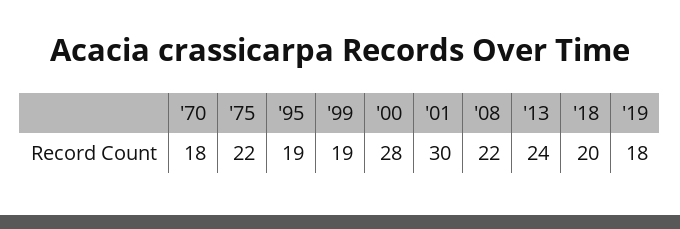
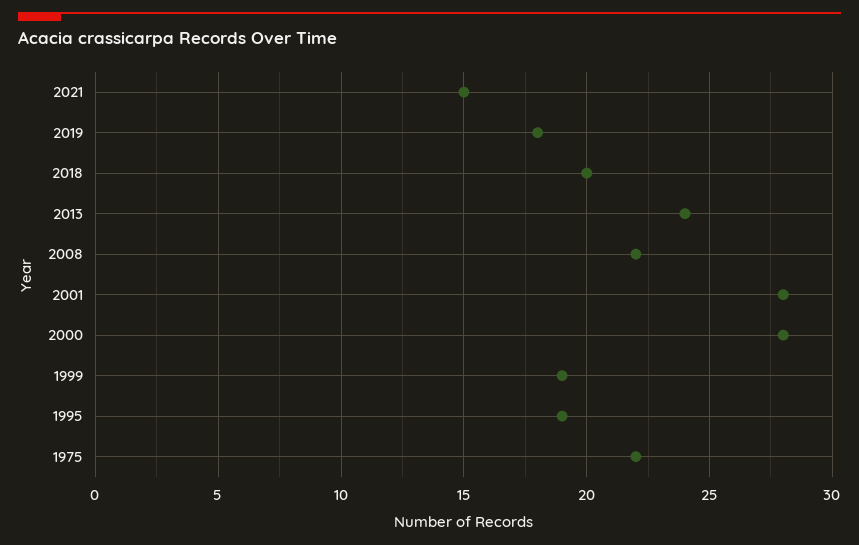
'70: 18 -> none
'01: 30 -> 28
2021: none -> 15

